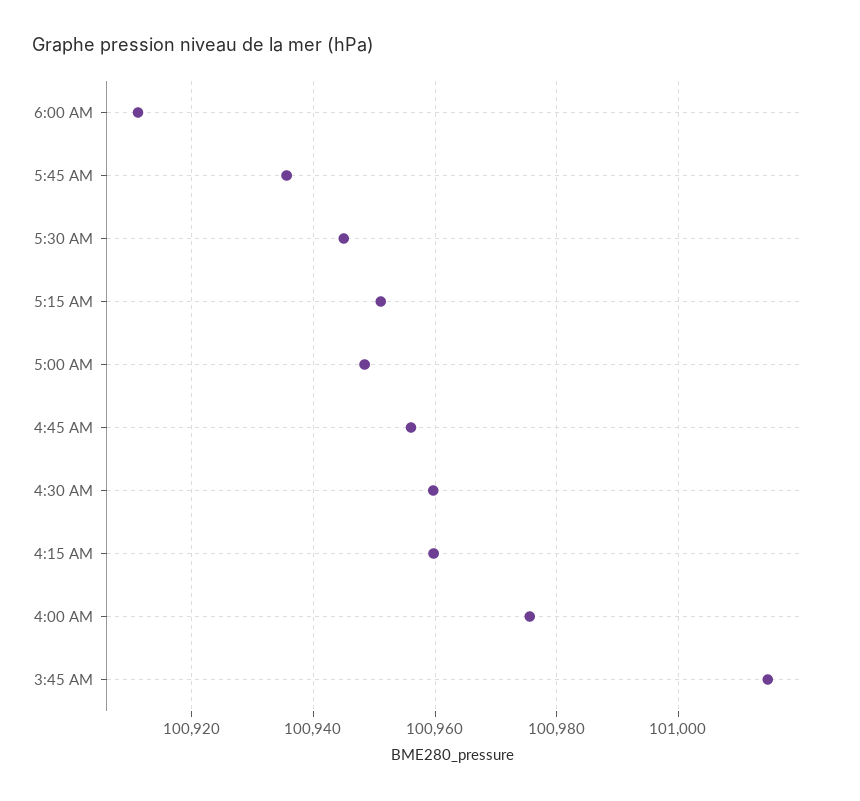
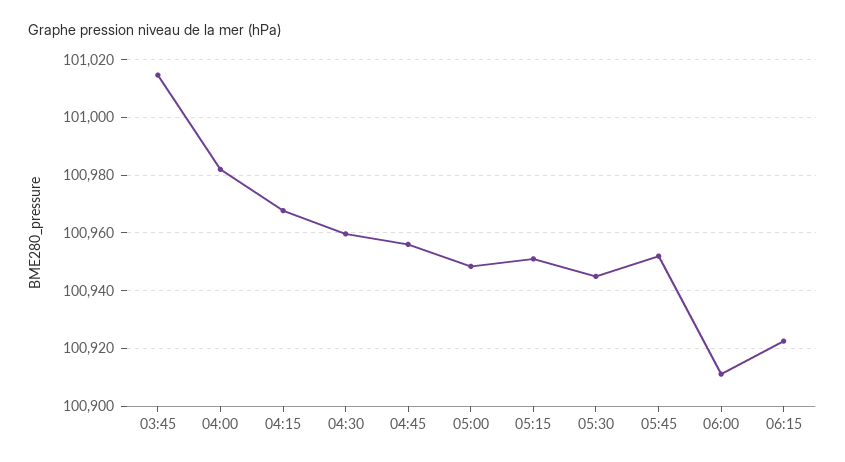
5:45 AM: 100936 -> 100952.5
4:15 AM: 100960 -> 100967.5
4:00 AM: 100976 -> 100982.5
06:15: none -> 100922.5

